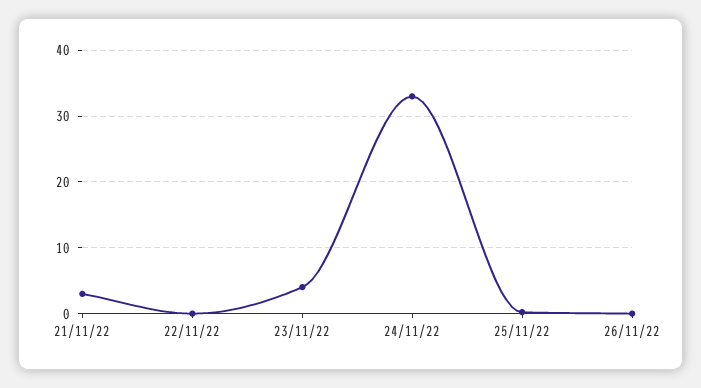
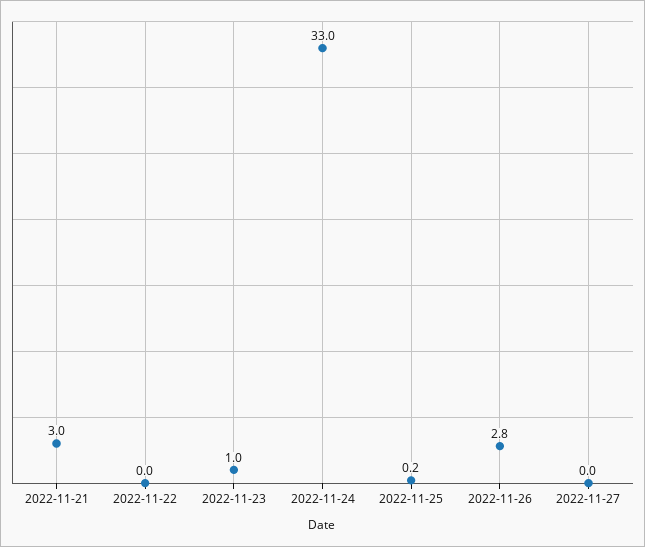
23/11/22: 4 -> 1
26/11/22: 0 -> 2.8
2022-11-27: none -> 0

